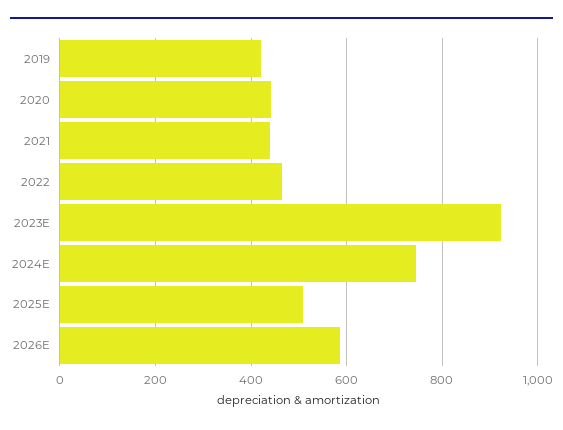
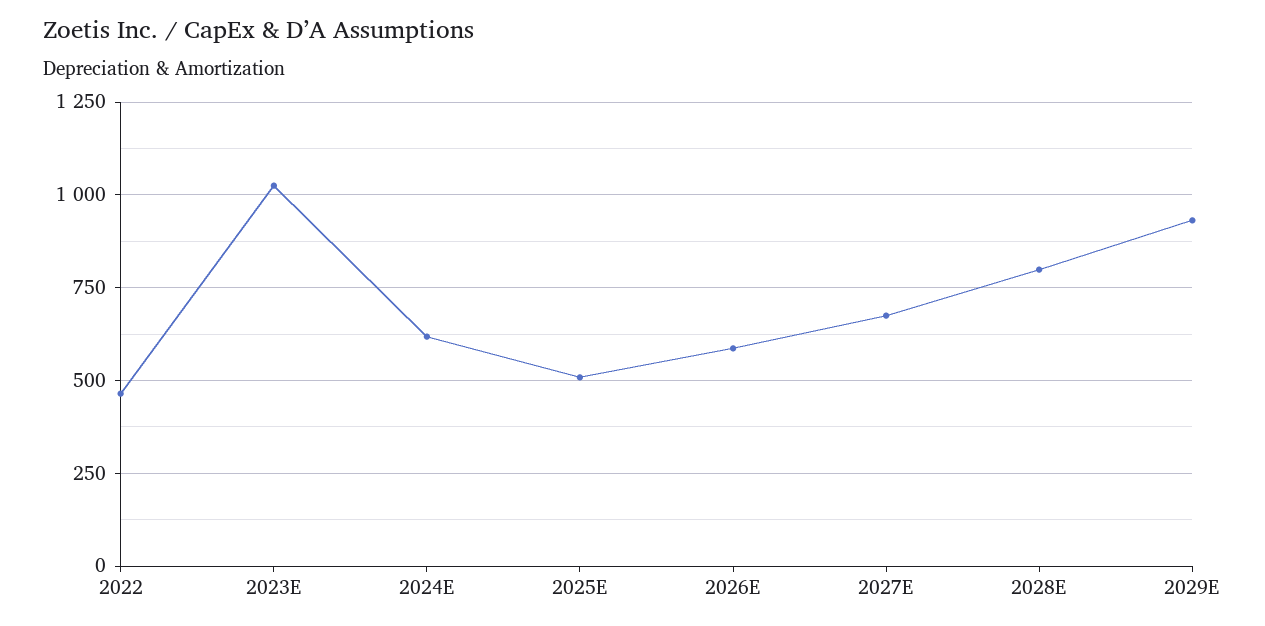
2019: 420 -> none
2020: 440 -> none
2021: 440 -> none
2023E: 920 -> 1025
2024E: 740 -> 625
2027E: none -> 675
2028E: none -> 800
2029E: none -> 925

